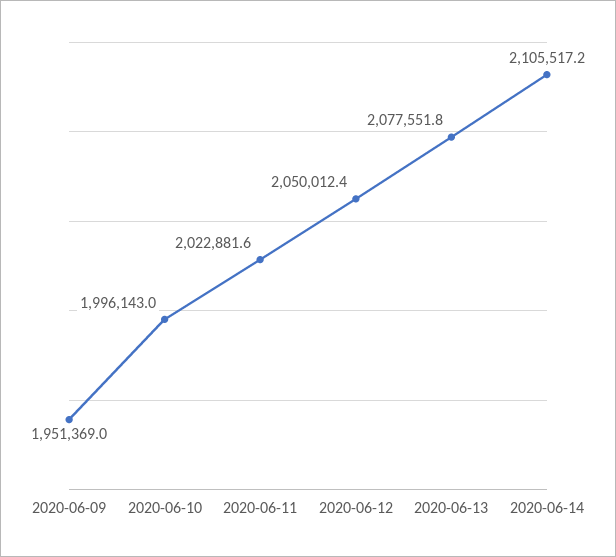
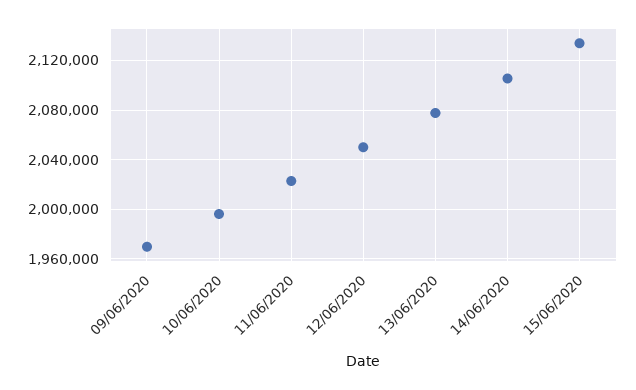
2020-06-09: 1951369 -> 1970000
15/06/2020: none -> 2135000

